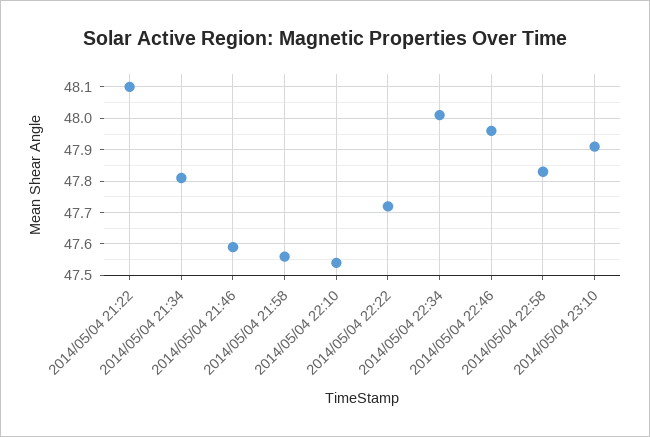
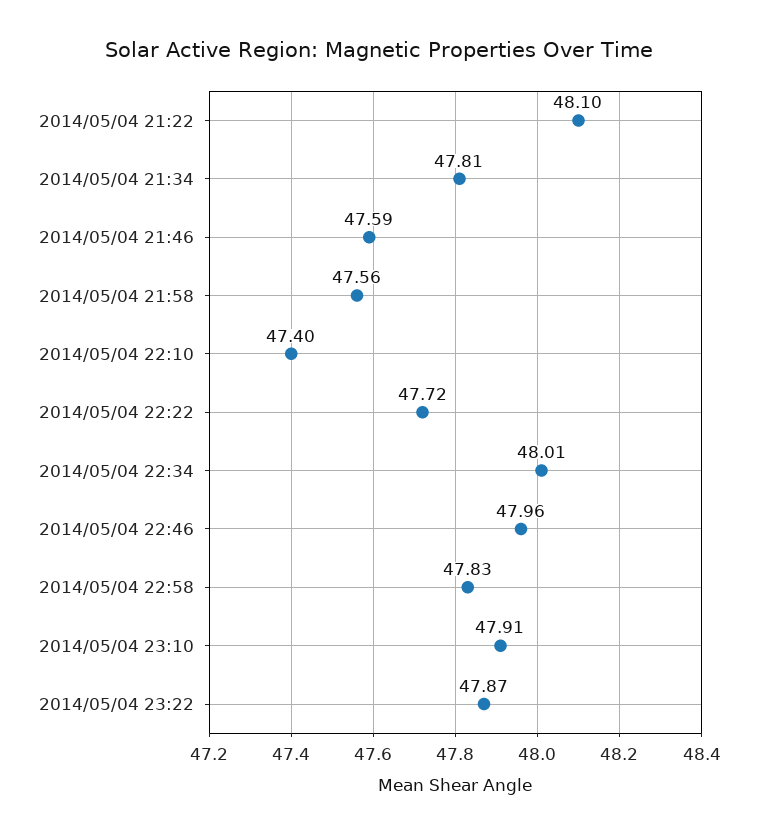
2014/05/04 22:10: 47.55 -> 47.4
2014/05/04 23:22: none -> 47.87

